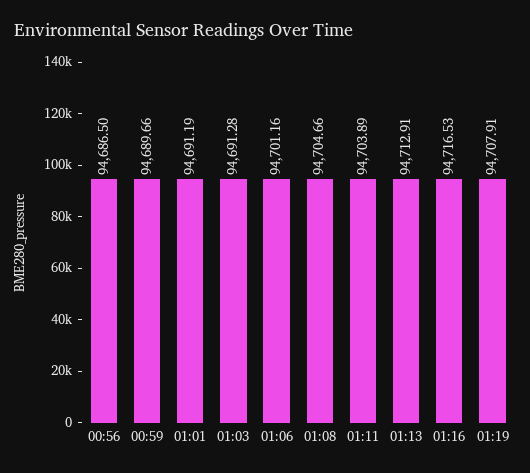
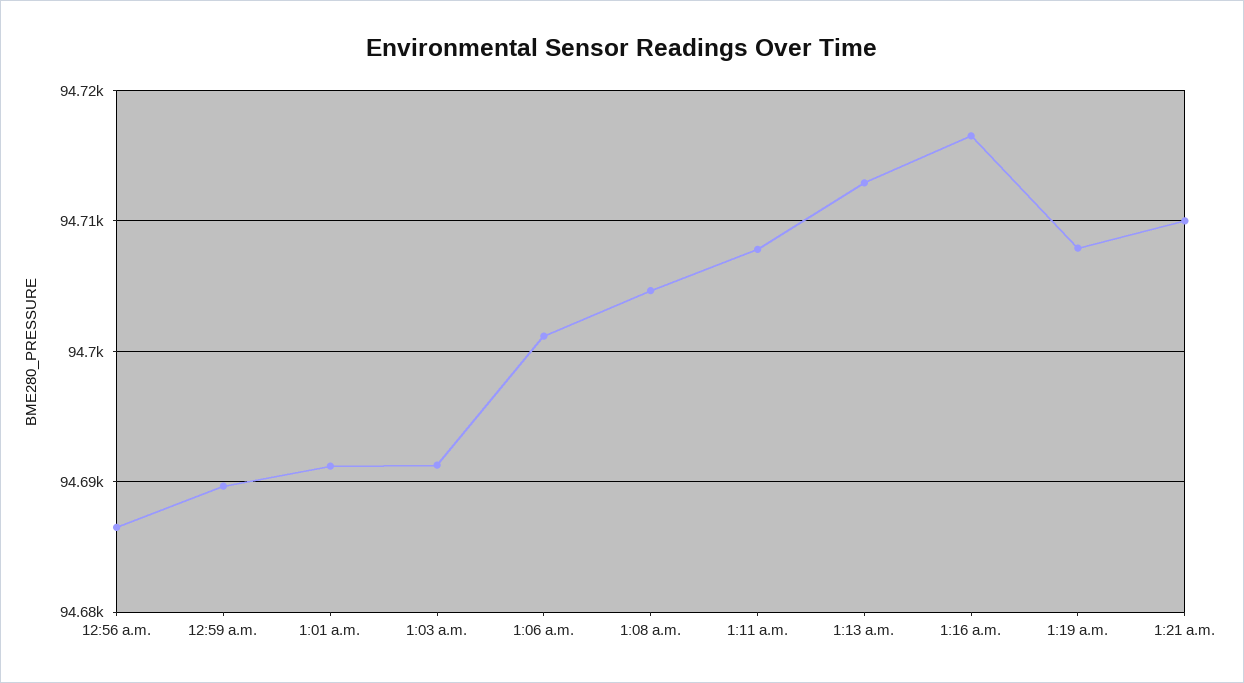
01:11: 94703.89 -> 94708
1:21 a.m.: none -> 94710

